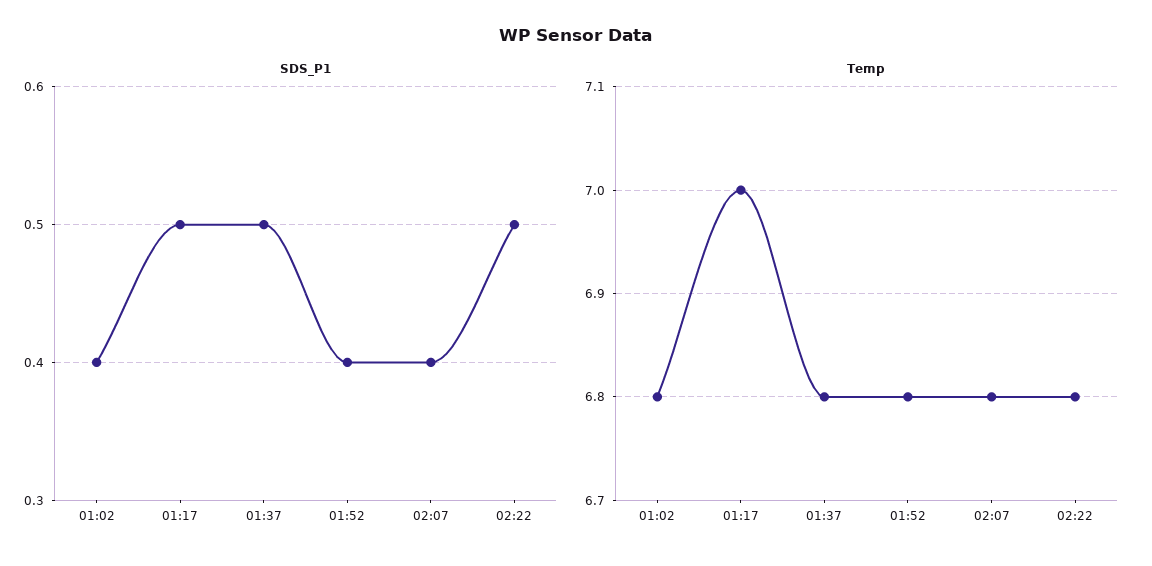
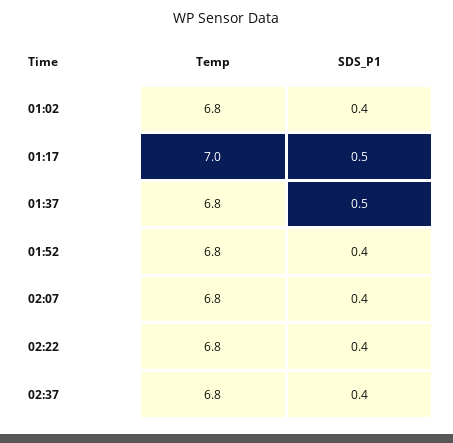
SDS_P1, 02:22: 0.5 -> 0.4
Temp, 02:37: none -> 6.8
SDS_P1, 02:37: none -> 0.4

